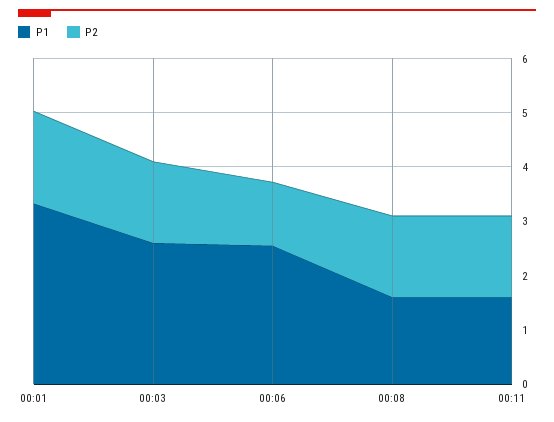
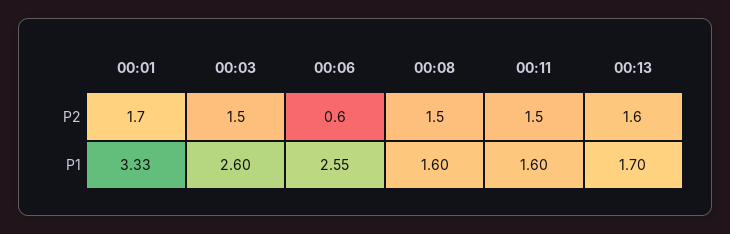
P2, 00:06: 1.2 -> 0.6
P2, 00:13: none -> 1.6
P1, 00:13: none -> 1.7

